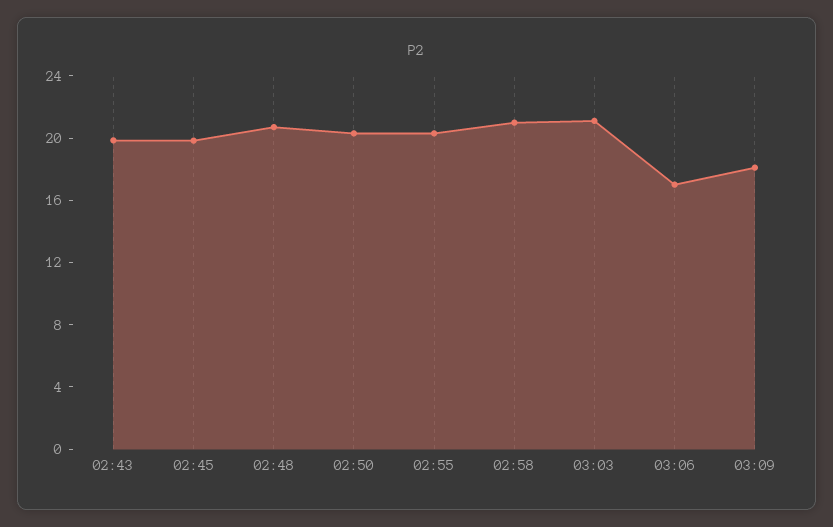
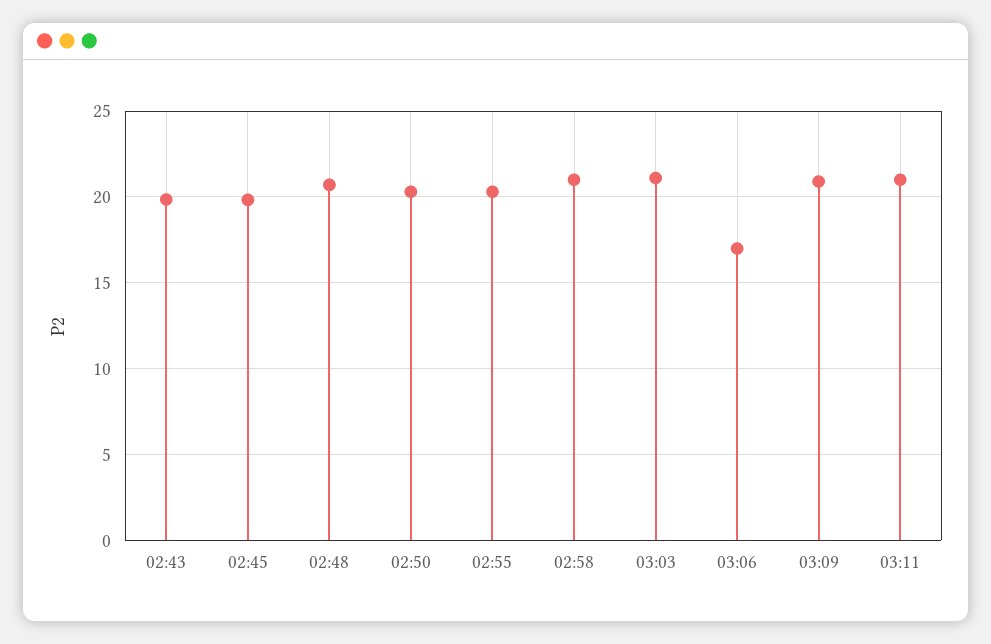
03:09: 18 -> 21
03:11: none -> 21

